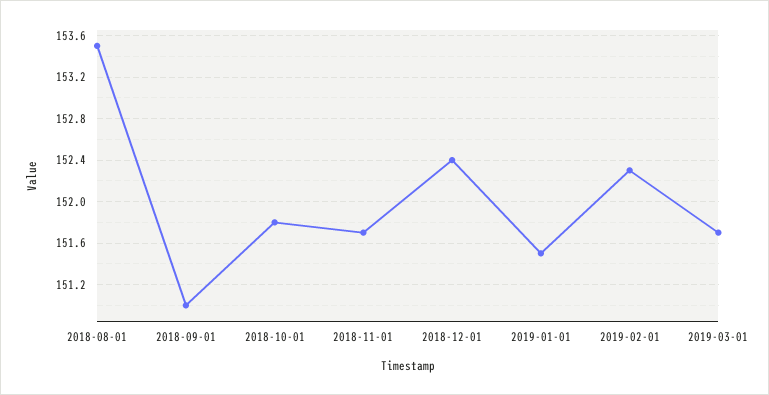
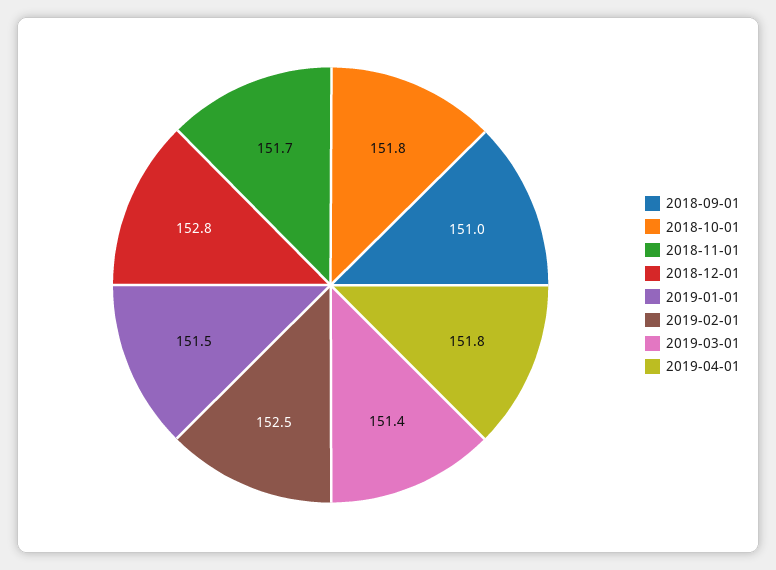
2018-08-01: 153.5 -> none
2018-12-01: 152.4 -> 152.8
2019-02-01: 152.3 -> 152.5
2019-03-01: 151.7 -> 151.4
2019-04-01: none -> 151.8

